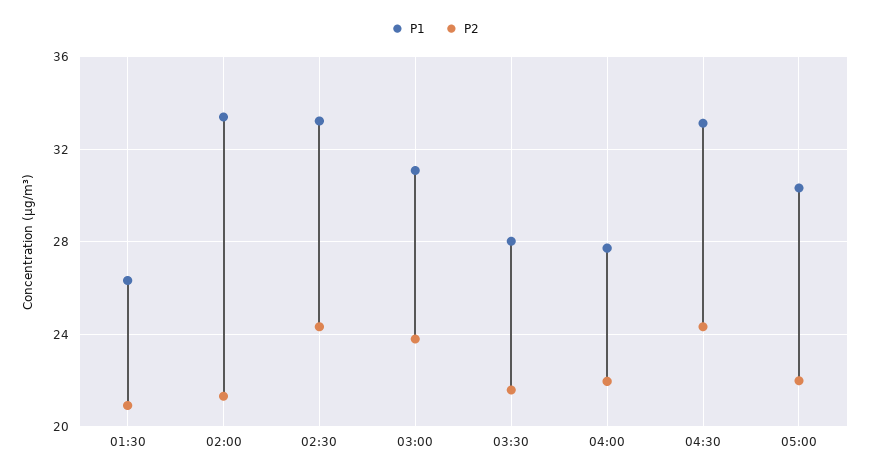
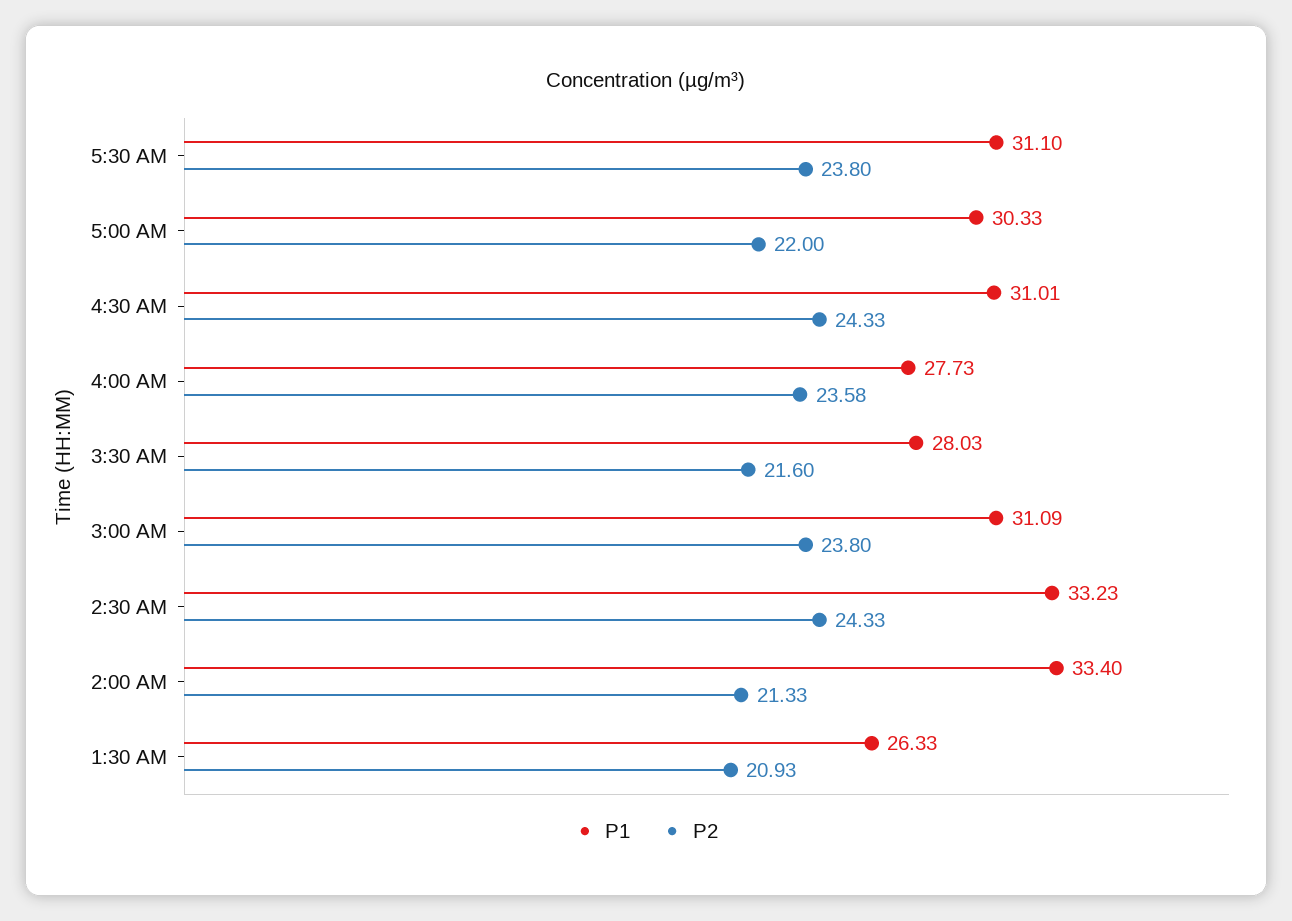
P2, 04:00: 22 -> 23.58
P1, 04:30: 33 -> 31.01
P1, 5:30 AM: none -> 31.1
P2, 5:30 AM: none -> 23.8

